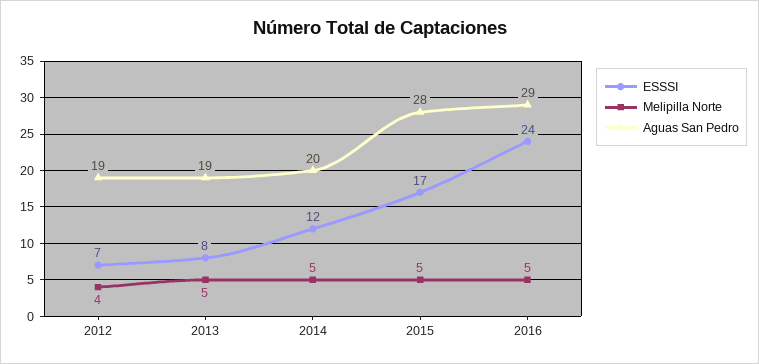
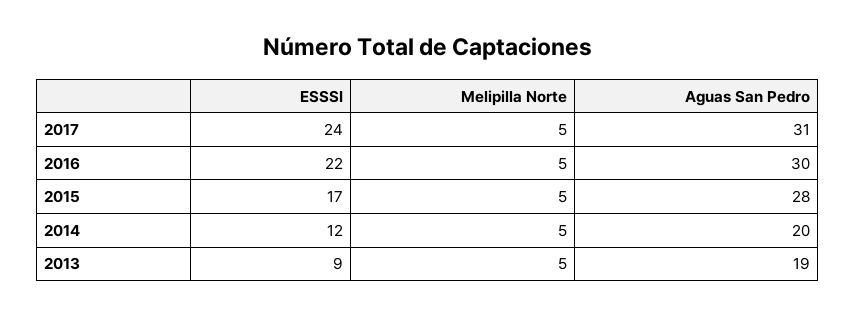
ESSSI, 2012: 7 -> none
Melipilla Norte, 2012: 4 -> none
Aguas San Pedro, 2012: 19 -> none
ESSSI, 2013: 8 -> 9
ESSSI, 2016: 24 -> 22
Aguas San Pedro, 2016: 29 -> 30
ESSSI, 2017: none -> 24
Melipilla Norte, 2017: none -> 5
Aguas San Pedro, 2017: none -> 31

